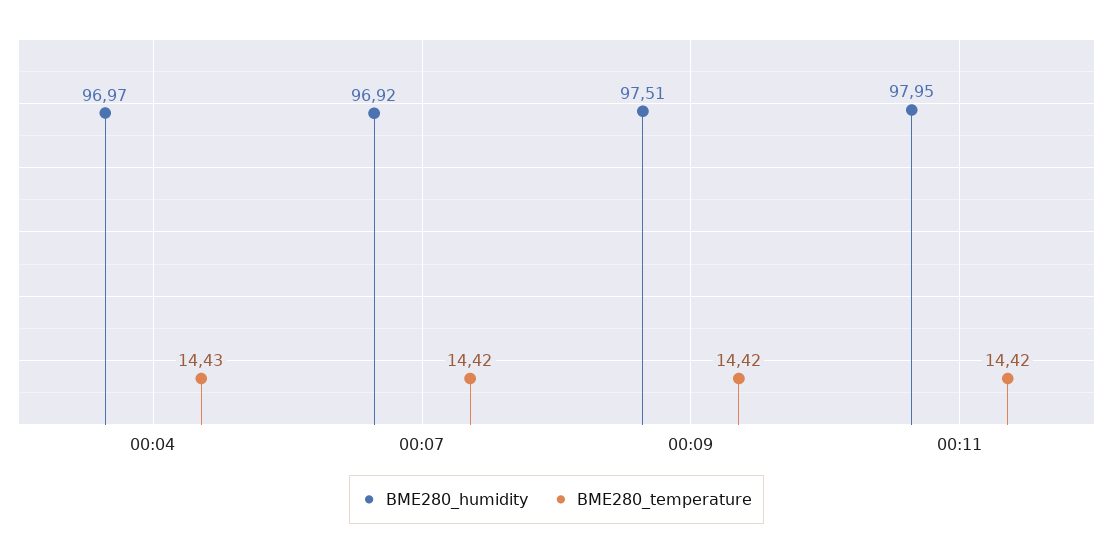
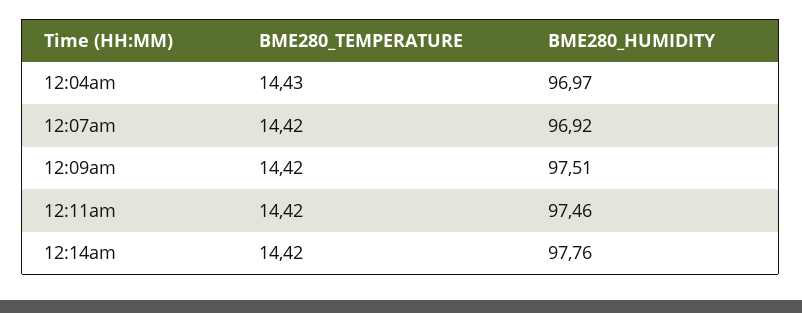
BME280_humidity, 00:11: 97.95 -> 97.46
BME280_temperature, 12:14am: none -> 14.42
BME280_humidity, 12:14am: none -> 97.76

